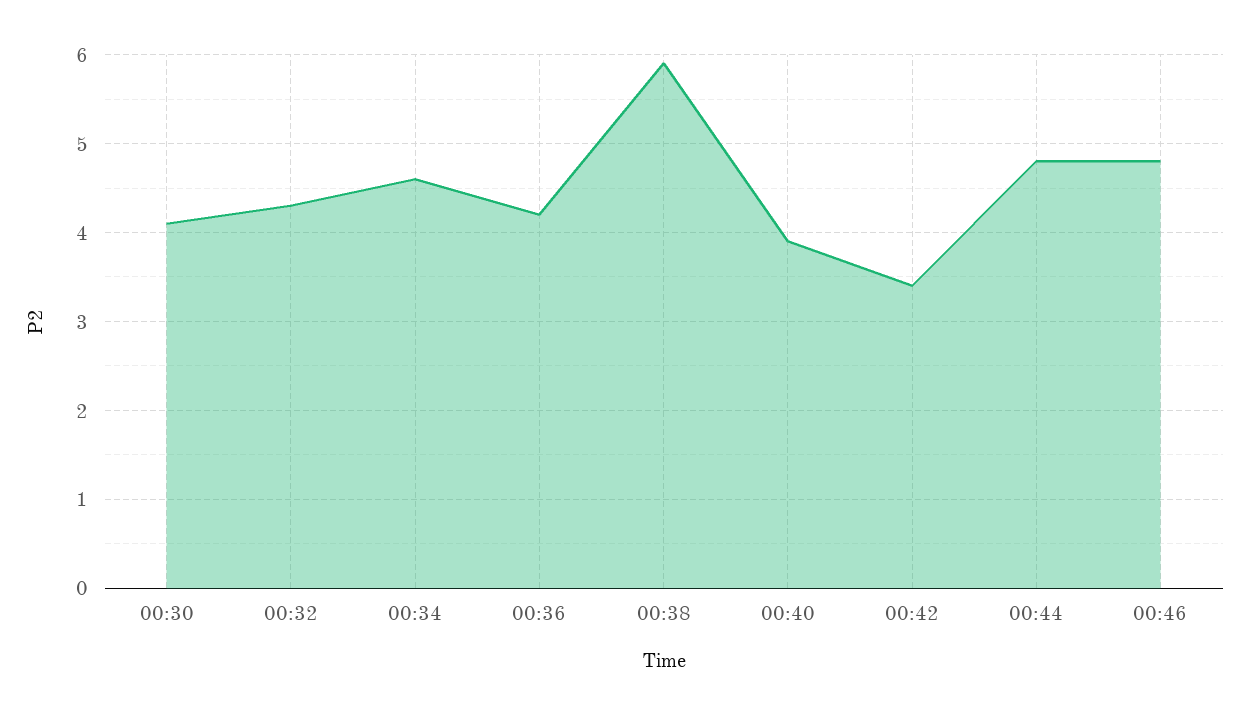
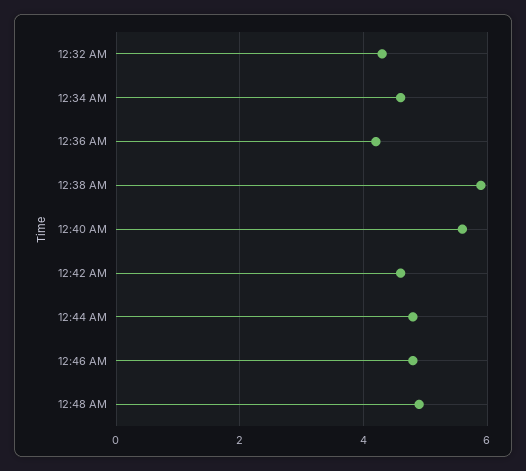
00:30: 4.1 -> none
00:40: 3.9 -> 5.5
00:42: 3.4 -> 4.5
12:48 AM: none -> 5

